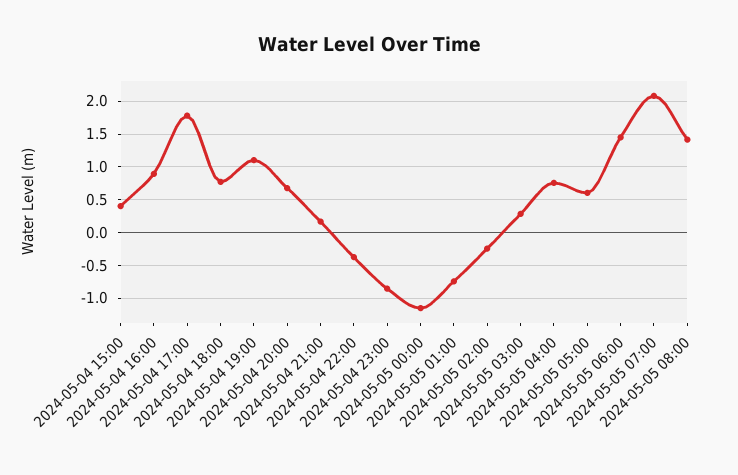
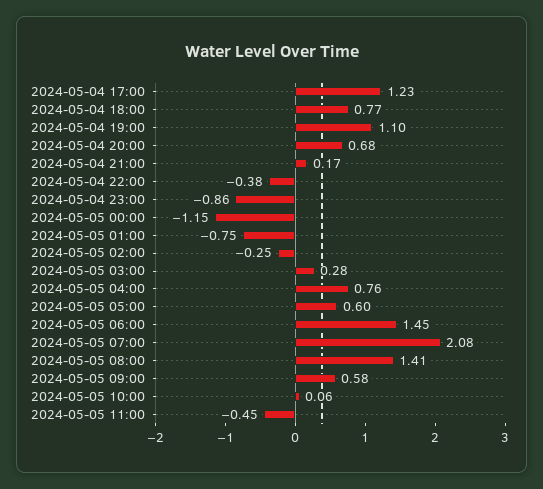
2024-05-04 15:00: 0.4 -> none
2024-05-04 16:00: 0.9 -> none
2024-05-04 17:00: 1.8 -> 1.23
2024-05-05 09:00: none -> 0.58
2024-05-05 10:00: none -> 0.06
2024-05-05 11:00: none -> -0.45

